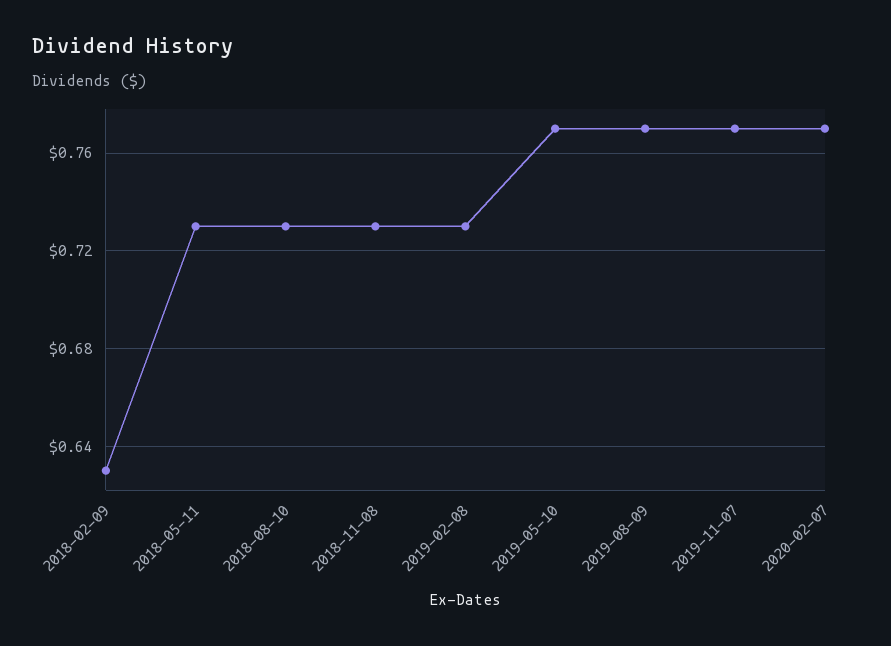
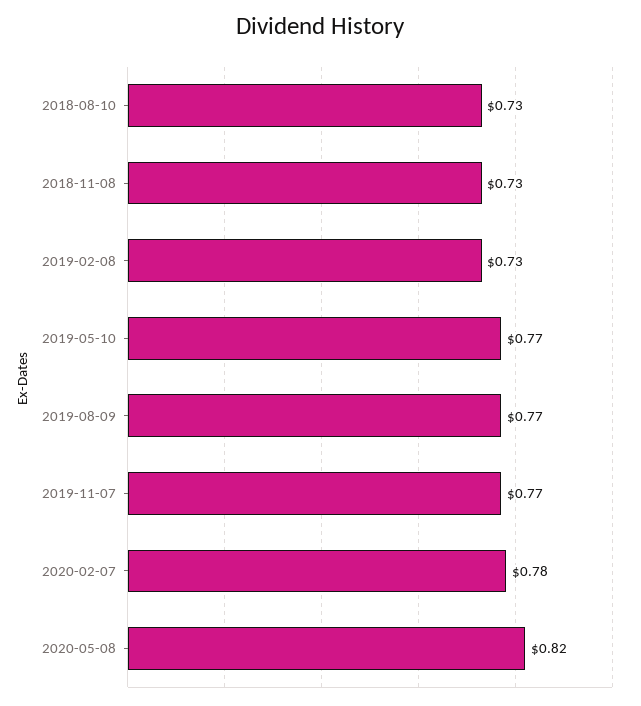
2018-02-09: 0.63 -> none
2018-05-11: 0.73 -> none
2020-02-07: 0.77 -> 0.78
2020-05-08: none -> 0.82

